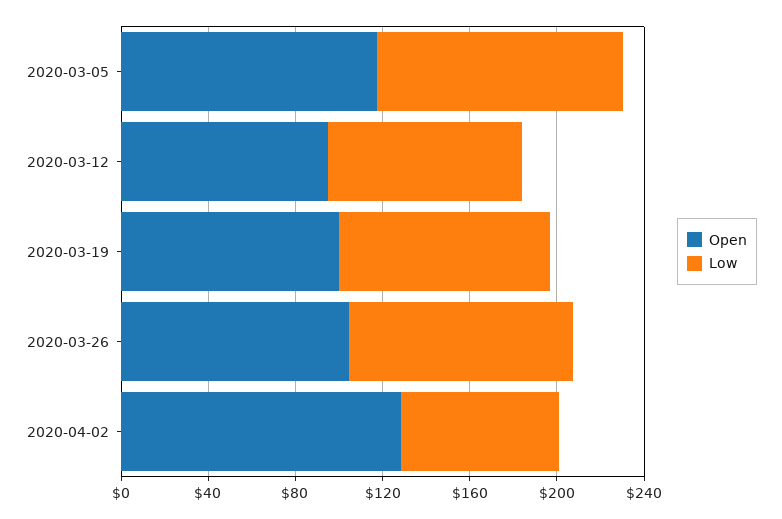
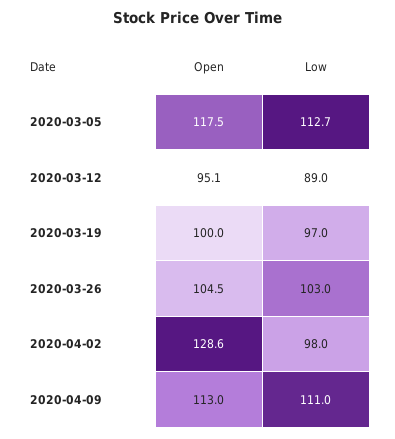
Low, 2020-04-02: 70 -> 98
Open, 2020-04-09: none -> 113
Low, 2020-04-09: none -> 111

